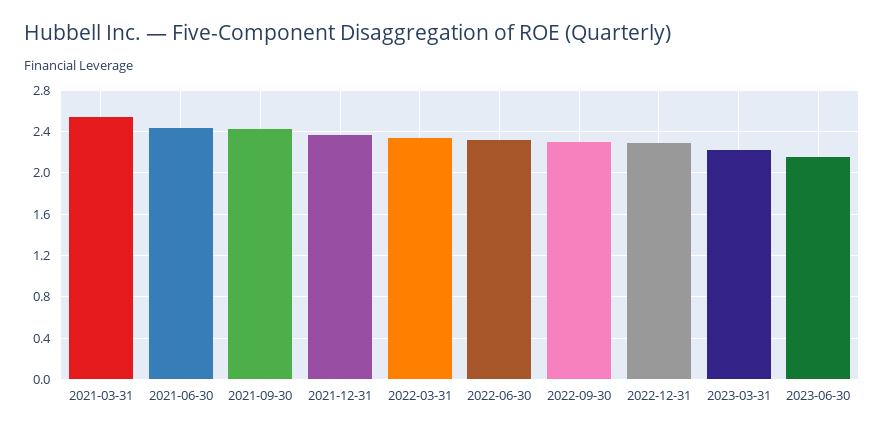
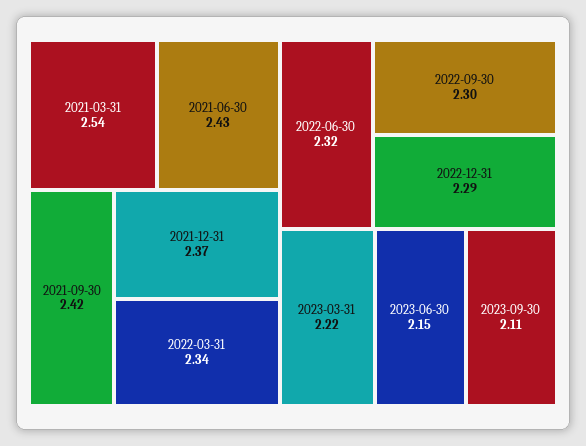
2023-09-30: none -> 2.11

